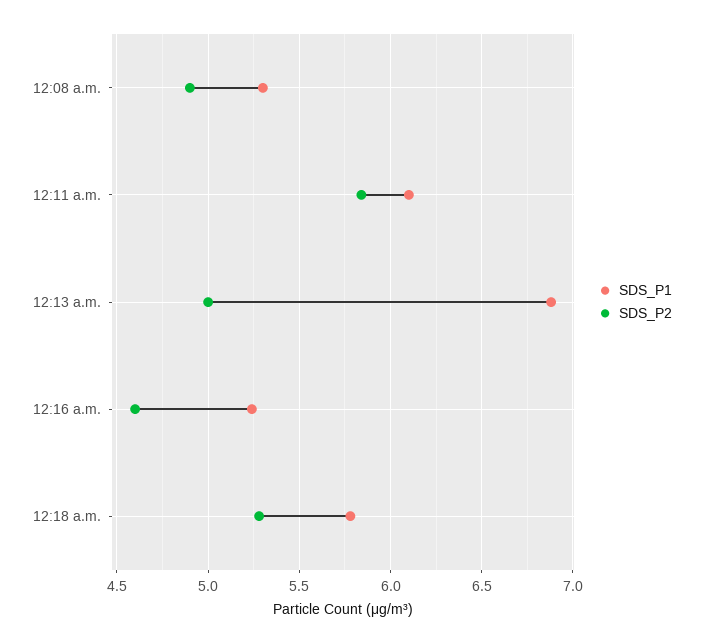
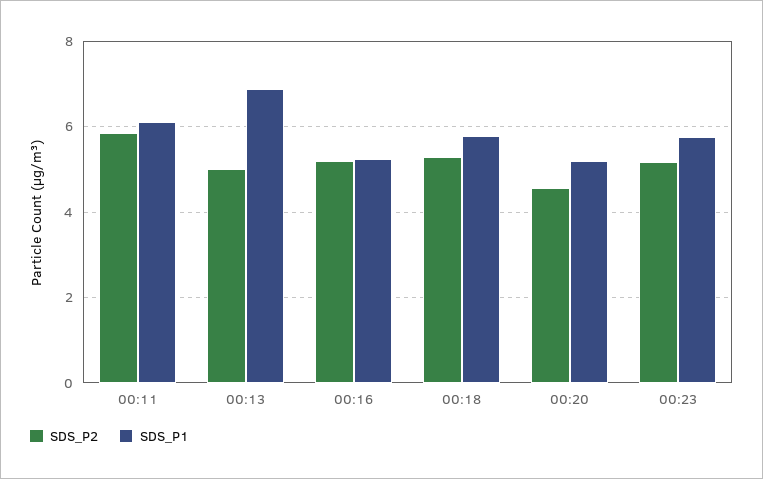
SDS_P1, 12:08 a.m.: 5.3 -> none
SDS_P2, 12:08 a.m.: 4.9 -> none
SDS_P2, 12:16 a.m.: 4.6 -> 5.2
SDS_P2, 00:20: none -> 4.6
SDS_P1, 00:20: none -> 5.2
SDS_P2, 00:23: none -> 5.2
SDS_P1, 00:23: none -> 5.8

